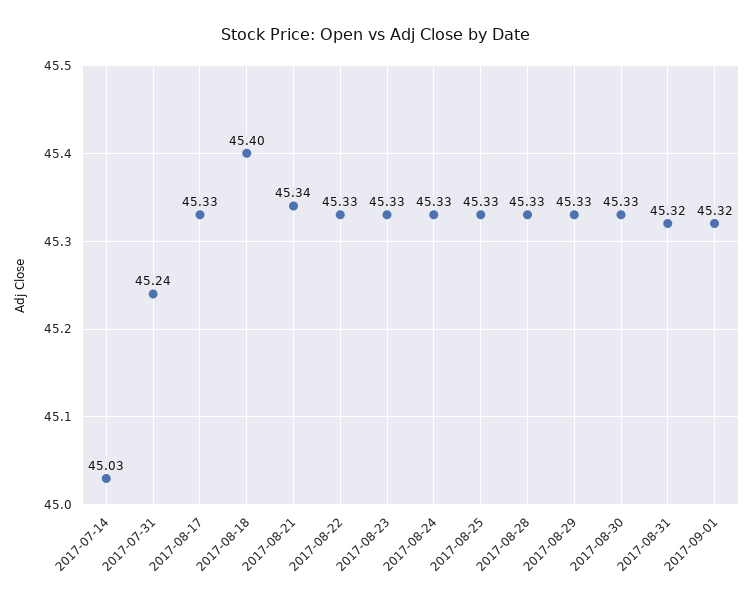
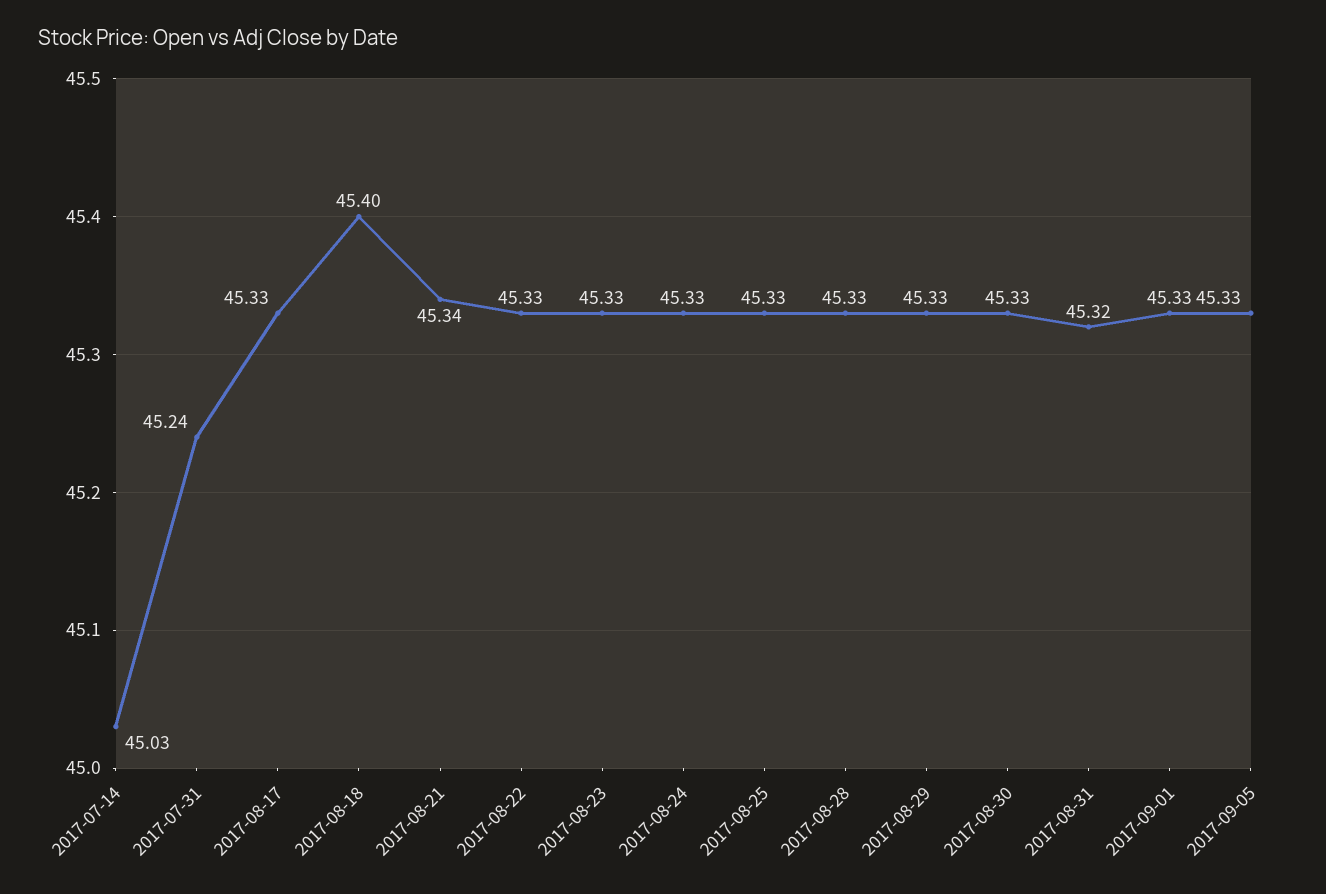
2017-09-01: 45.32 -> 45.33
2017-09-05: none -> 45.33

